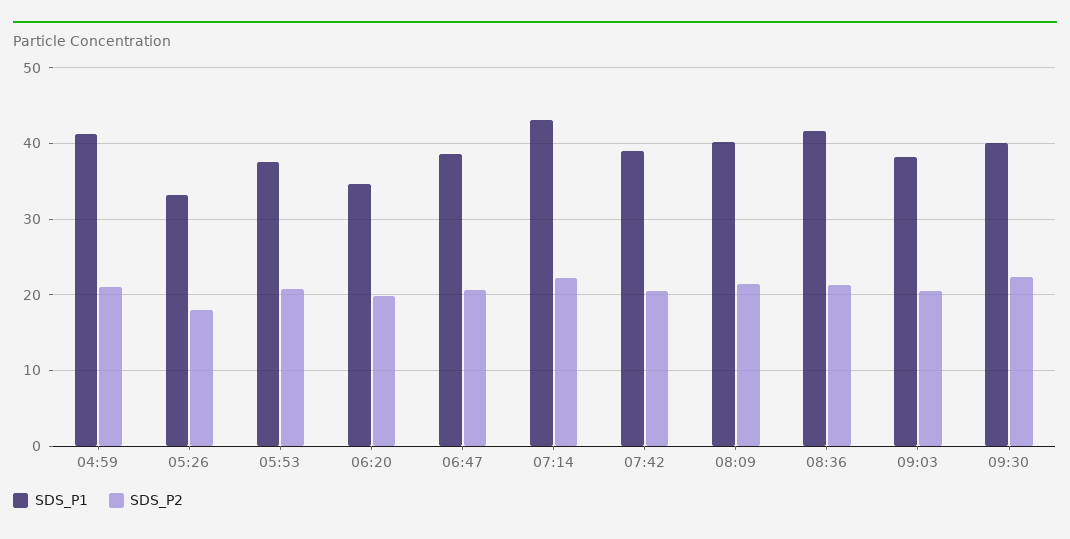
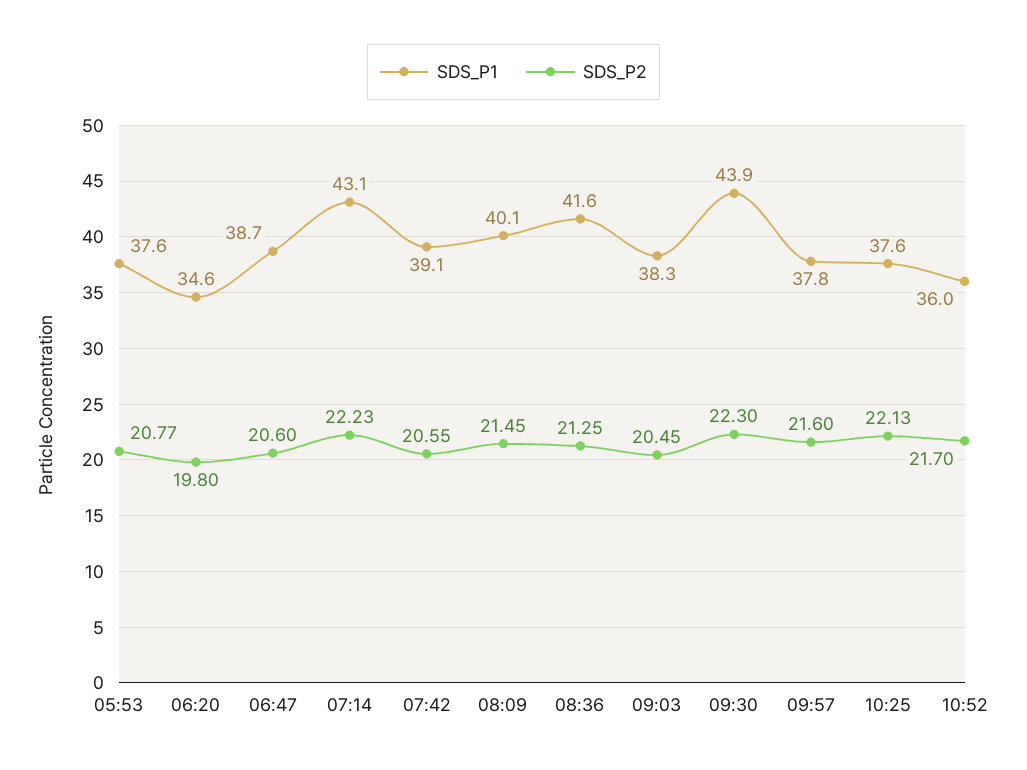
SDS_P1, 04:59: 41 -> none
SDS_P2, 04:59: 21 -> none
SDS_P1, 05:26: 33 -> none
SDS_P2, 05:26: 18 -> none
SDS_P1, 09:30: 40 -> 43.9
SDS_P1, 09:57: none -> 37.8
SDS_P2, 09:57: none -> 21.6
SDS_P1, 10:25: none -> 37.6
SDS_P2, 10:25: none -> 22.13
SDS_P1, 10:52: none -> 36
SDS_P2, 10:52: none -> 21.7

